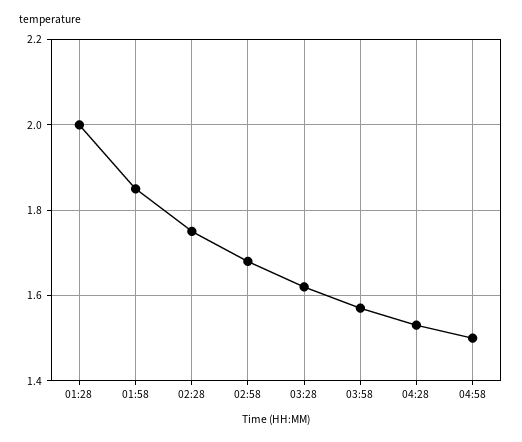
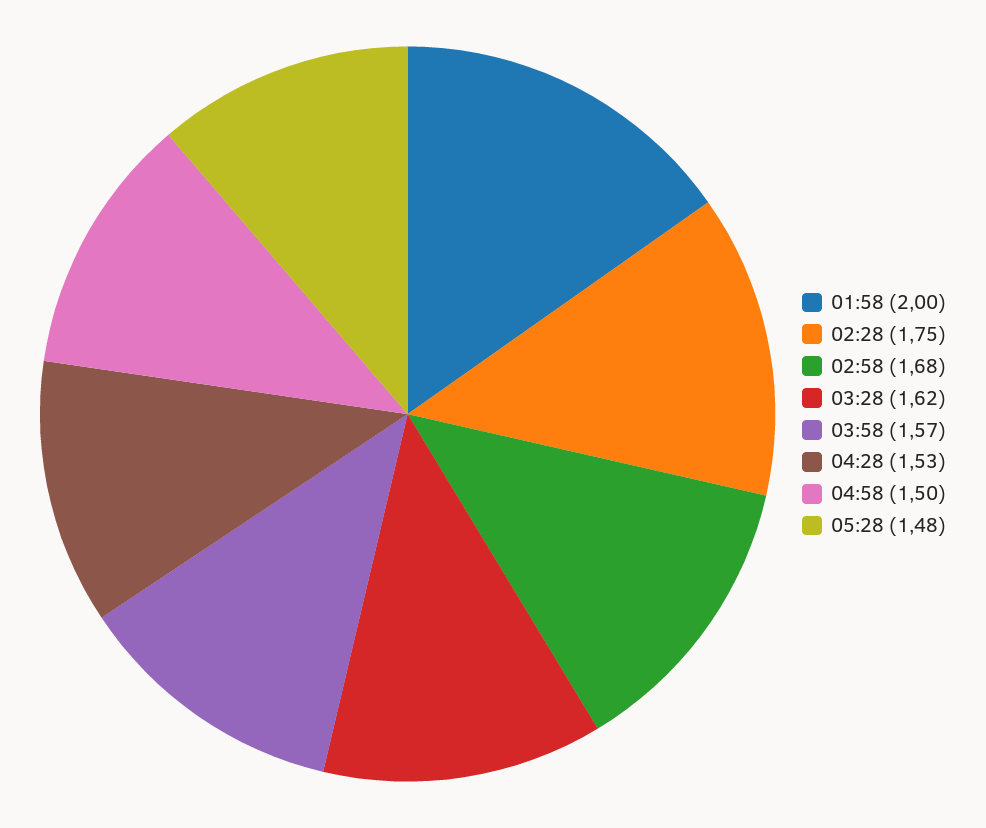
01:28: 2 -> none
01:58: 1.85 -> 2
05:28: none -> 1.48

